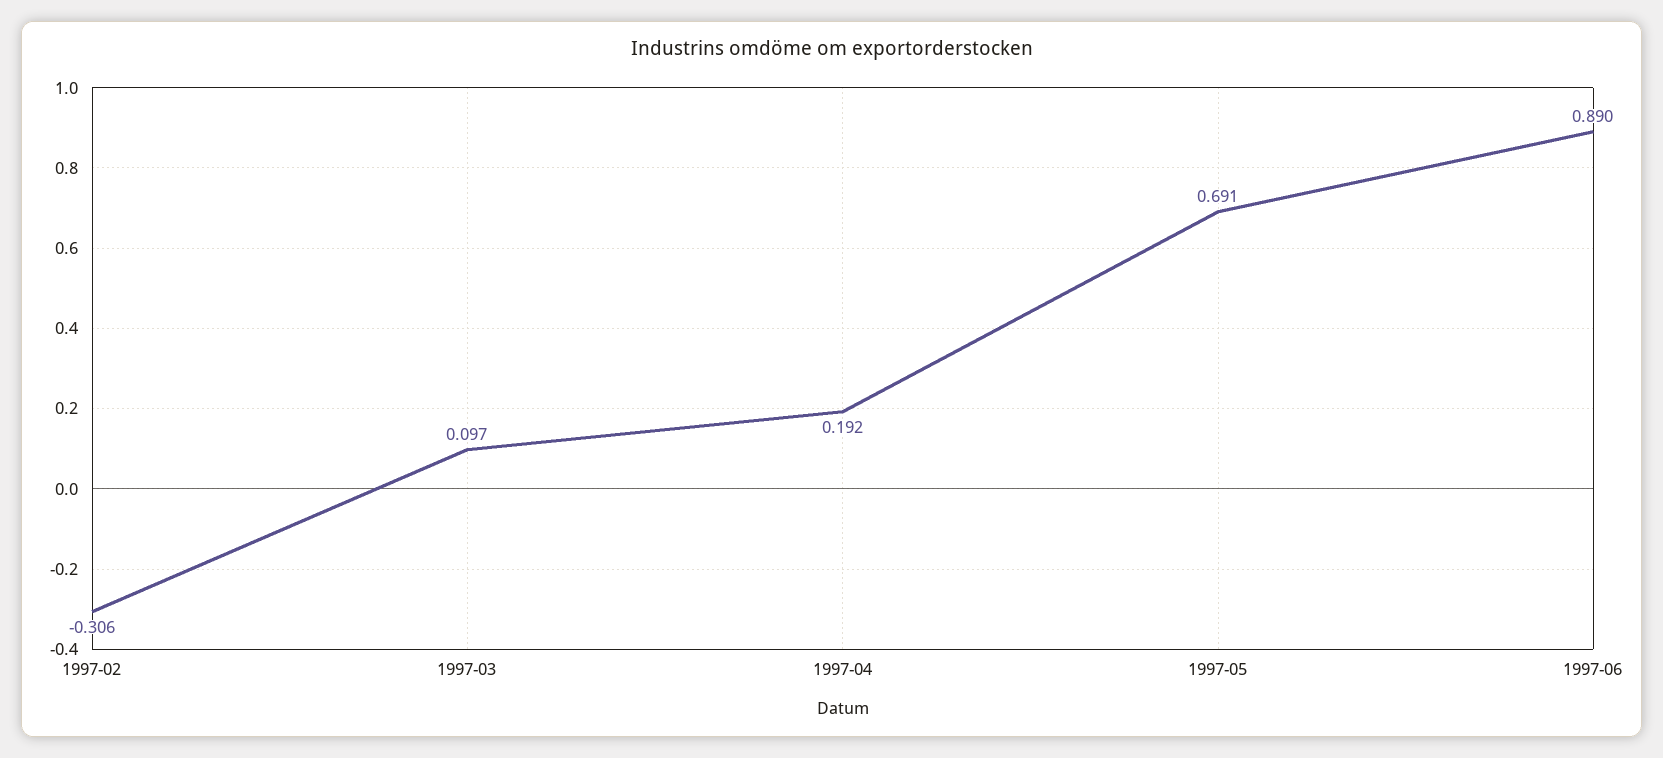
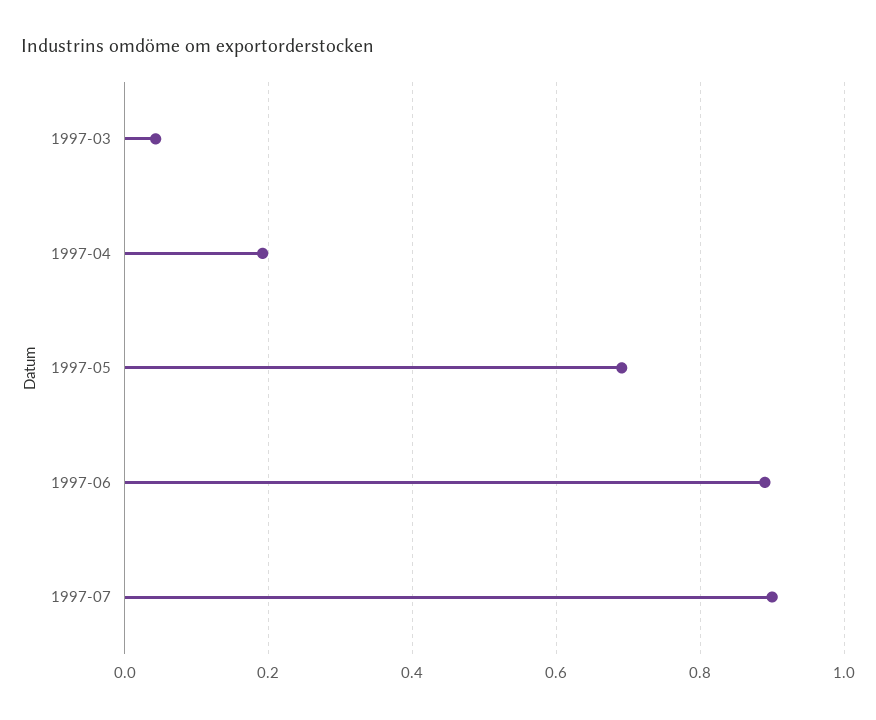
1997-02: -0.306 -> none
1997-03: 0.097 -> 0.04
1997-07: none -> 0.9

